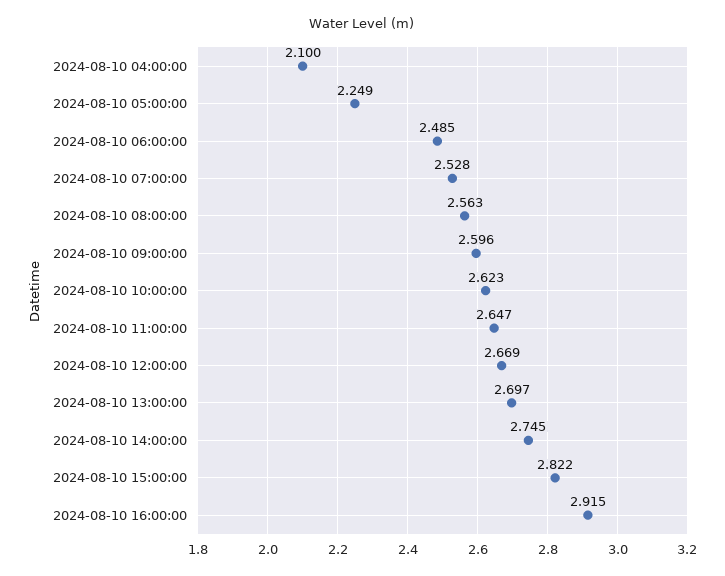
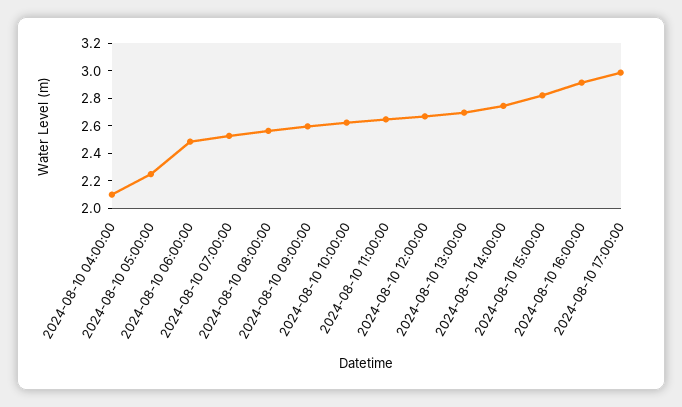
2024-08-10 17:00:00: none -> 3

